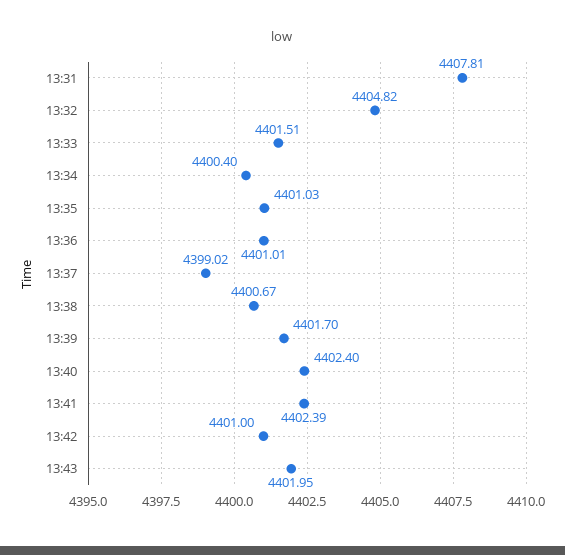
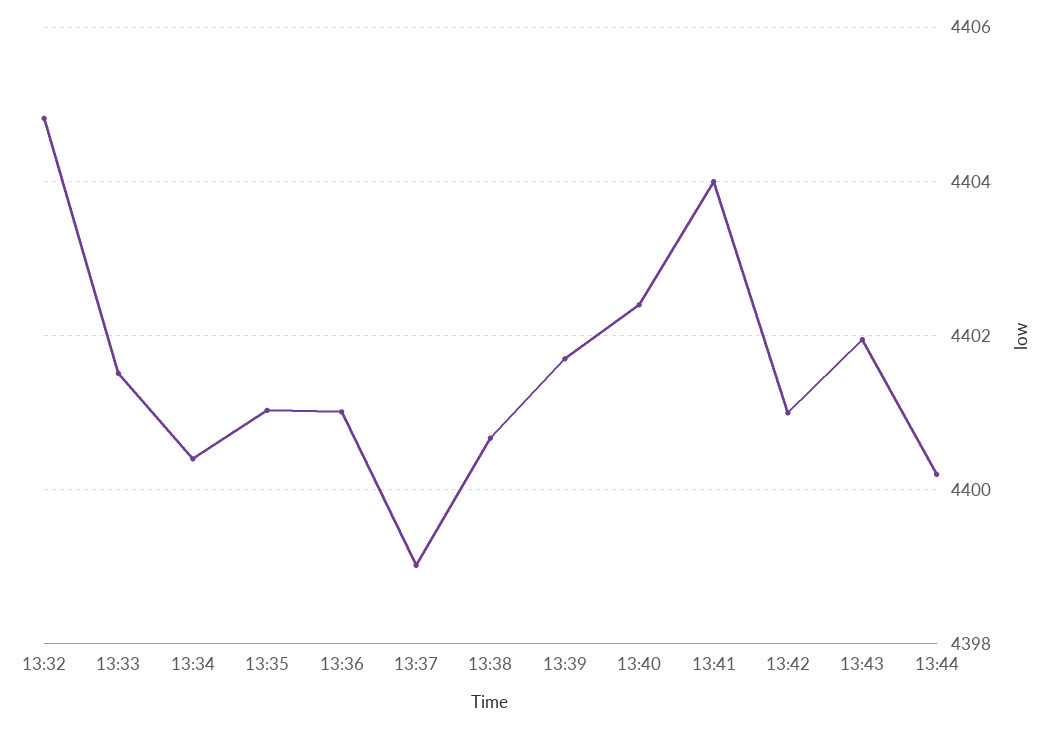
13:31: 4407.81 -> none
13:41: 4402.39 -> 4404
13:44: none -> 4400.2

